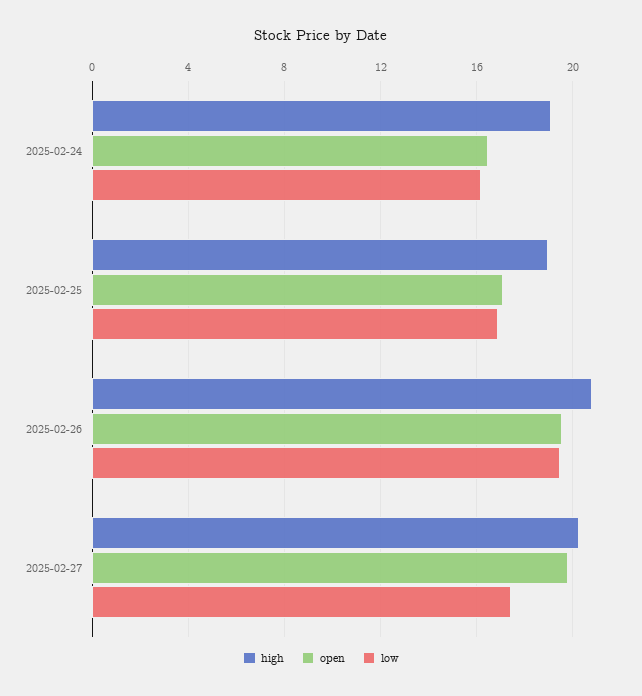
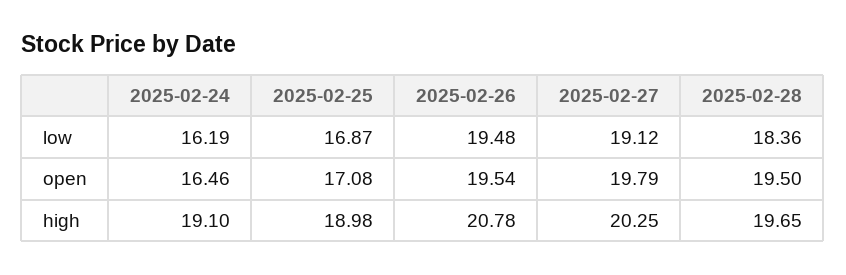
low, 2025-02-27: 17.5 -> 19.12
low, 2025-02-28: none -> 18.36
open, 2025-02-28: none -> 19.5
high, 2025-02-28: none -> 19.65

